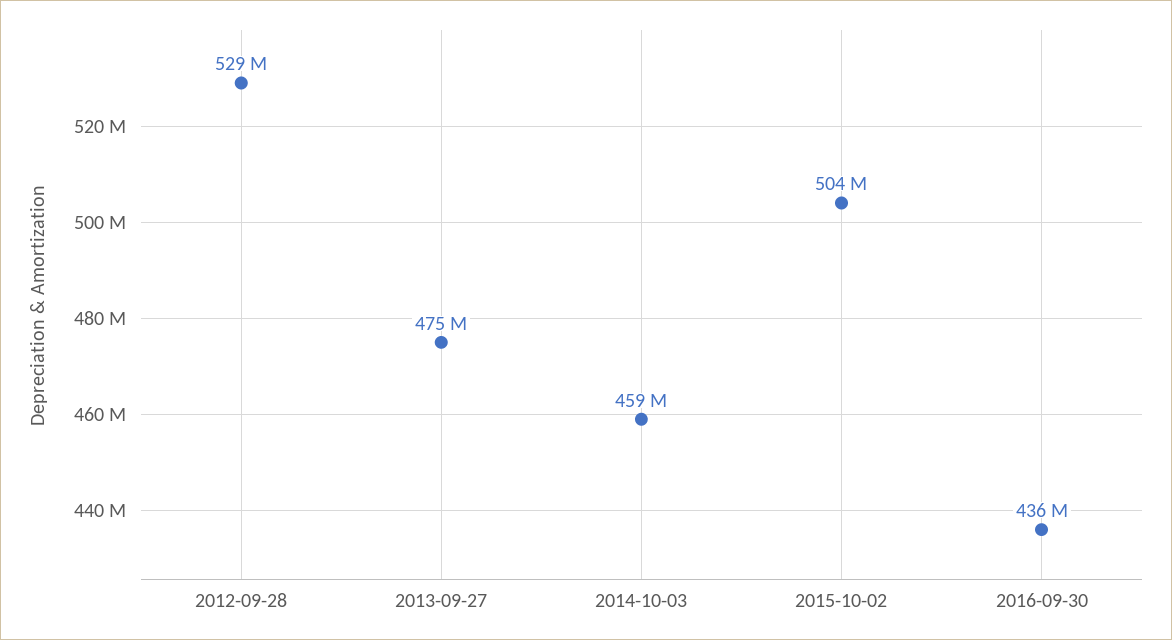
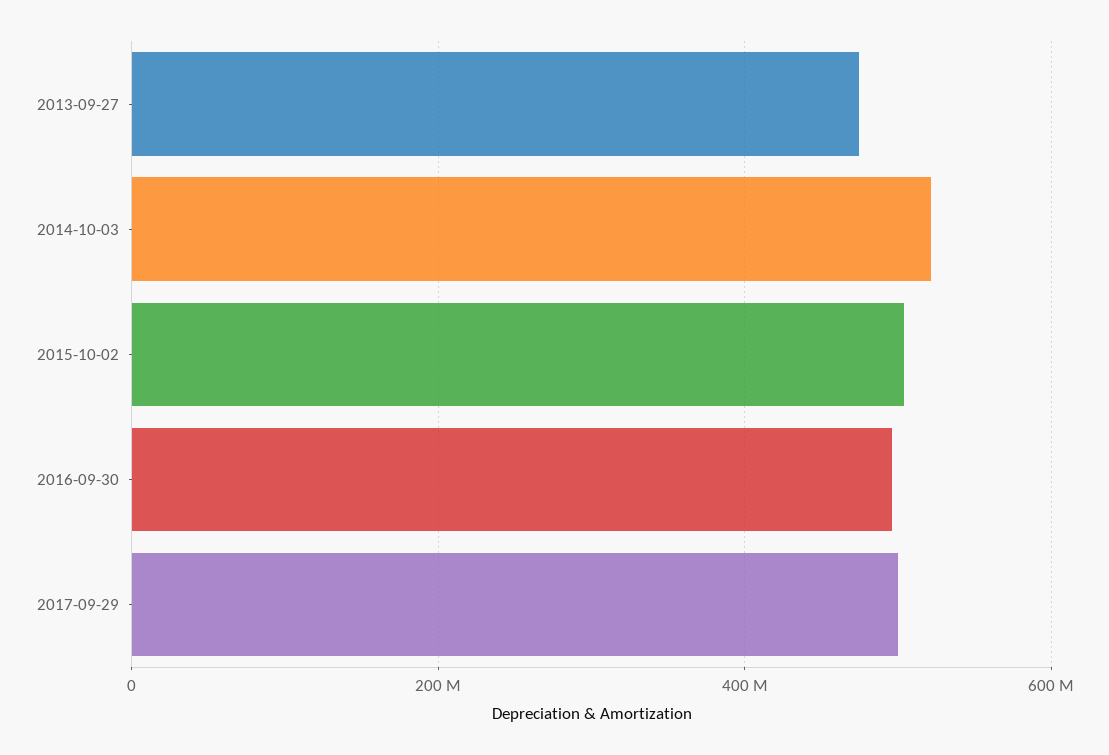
2012-09-28: 529000000 -> none
2014-10-03: 459000000 -> 520000000
2016-09-30: 436000000 -> 500000000
2017-09-29: none -> 500000000

